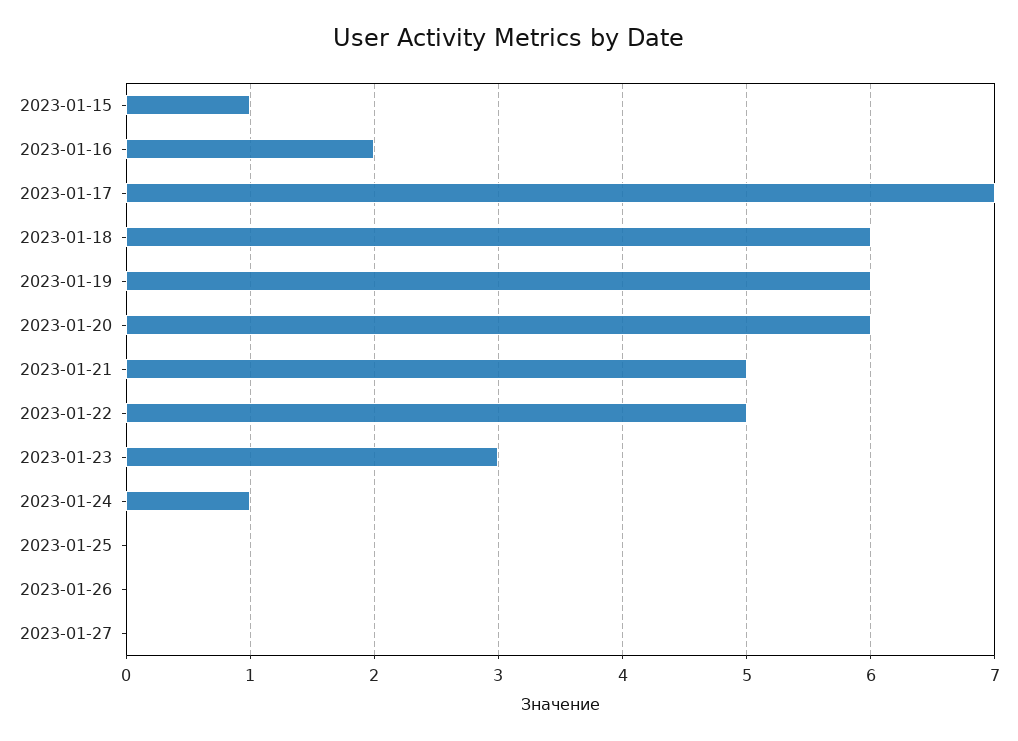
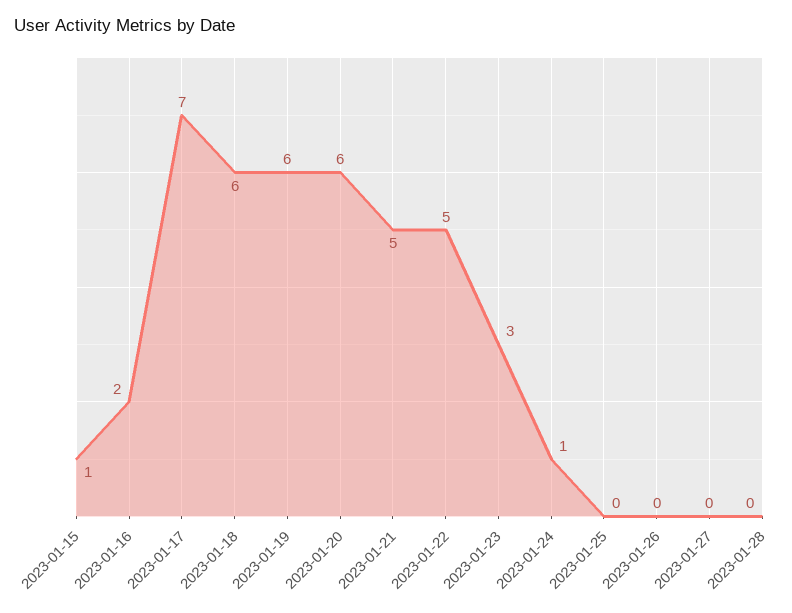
2023-01-28: none -> 0

